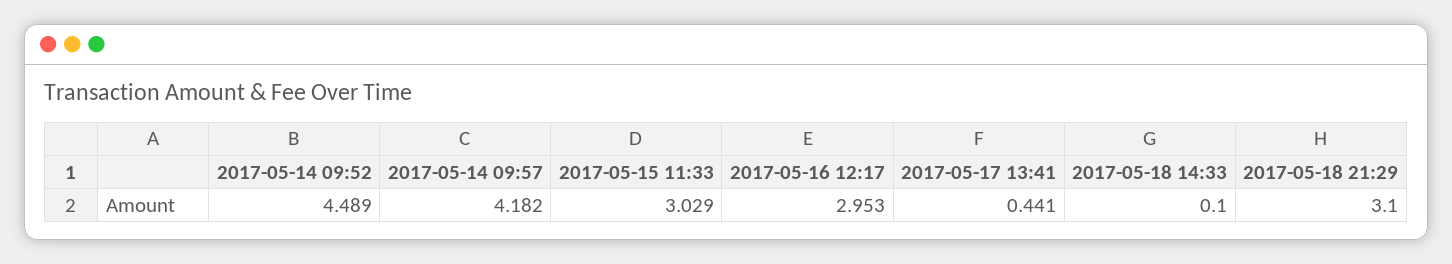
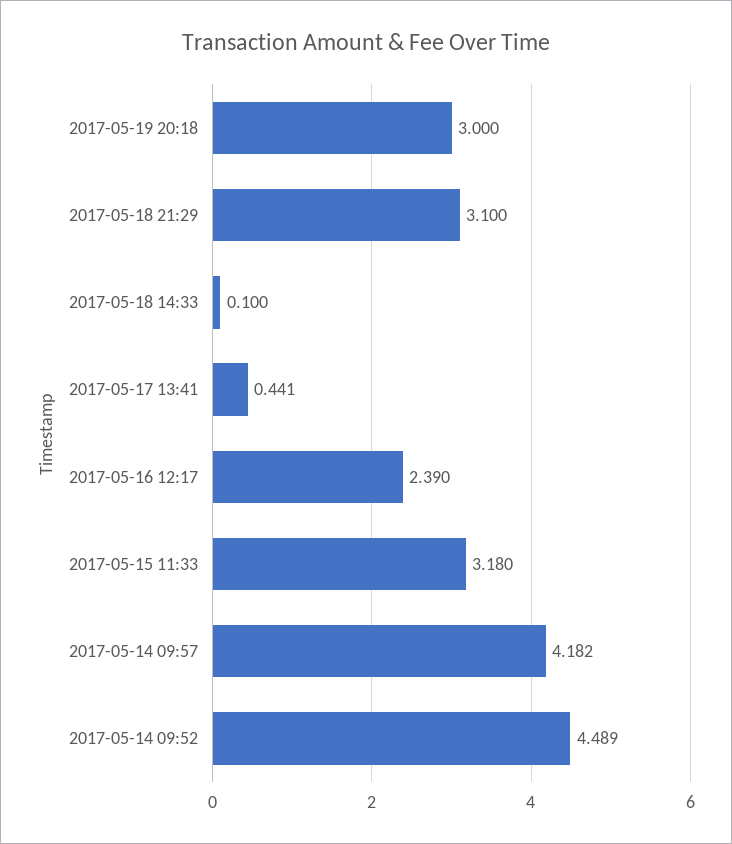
2017-05-15 11:33: 3.029 -> 3.18
2017-05-16 12:17: 2.953 -> 2.39
2017-05-19 20:18: none -> 3

